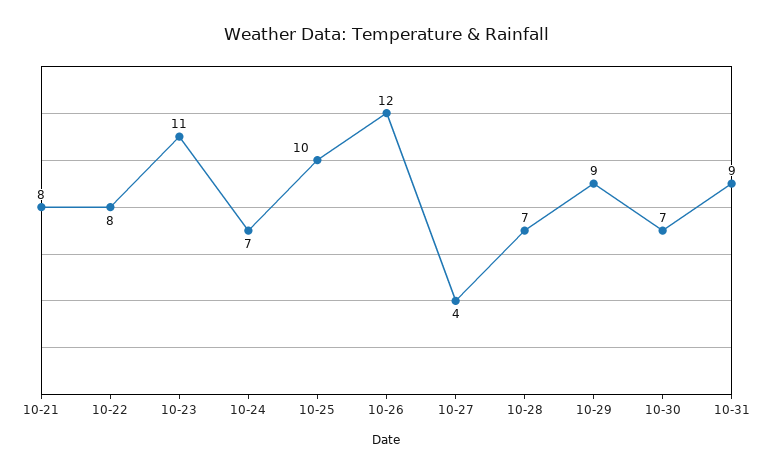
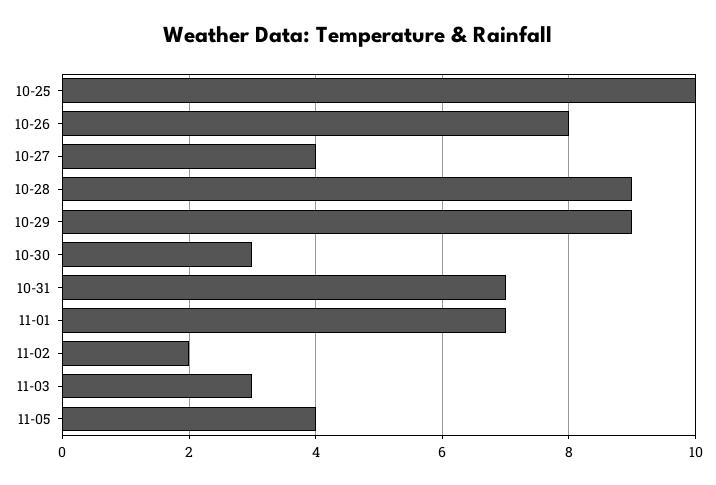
10-21: 8 -> none
10-22: 8 -> none
10-23: 11 -> none
10-24: 7 -> none
10-26: 12 -> 8
10-28: 7 -> 9
10-30: 7 -> 3
10-31: 9 -> 7
11-01: none -> 7
11-02: none -> 2
11-03: none -> 3
11-05: none -> 4

